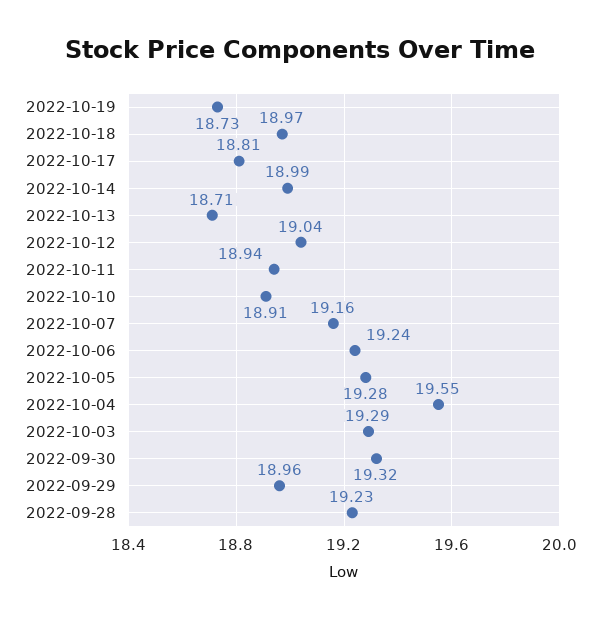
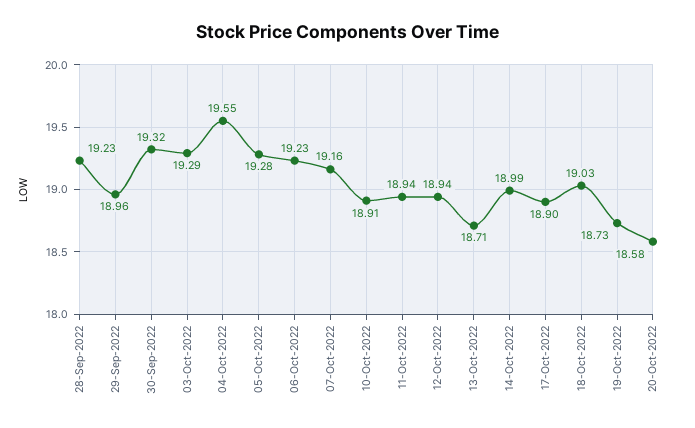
2022-10-18: 18.97 -> 19.03
2022-10-17: 18.81 -> 18.9
2022-10-12: 19.04 -> 18.94
2022-10-06: 19.24 -> 19.23
20-Oct-2022: none -> 18.58

